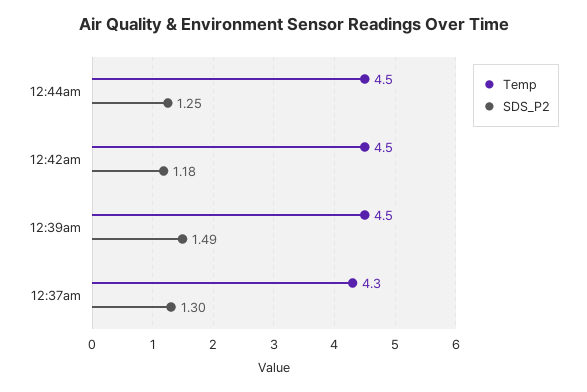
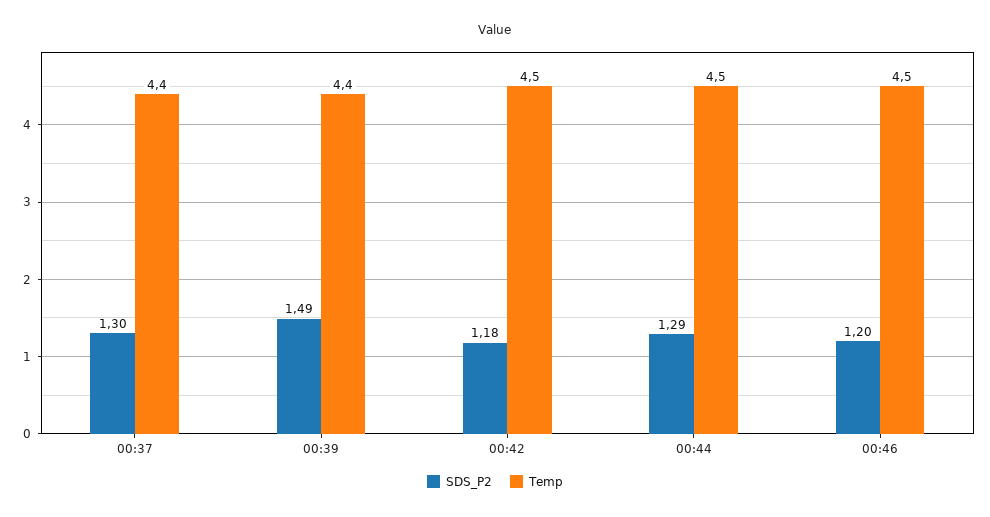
SDS_P2, 12:44am: 1.25 -> 1.29
Temp, 12:39am: 4.5 -> 4.4
Temp, 12:37am: 4.3 -> 4.4
SDS_P2, 00:46: none -> 1.2
Temp, 00:46: none -> 4.5

